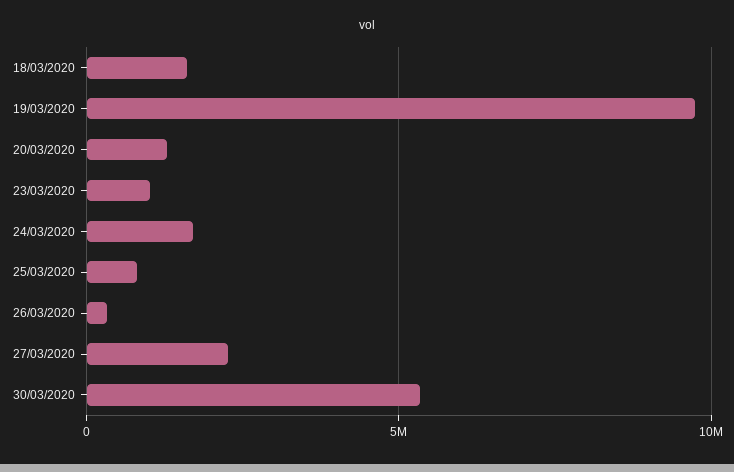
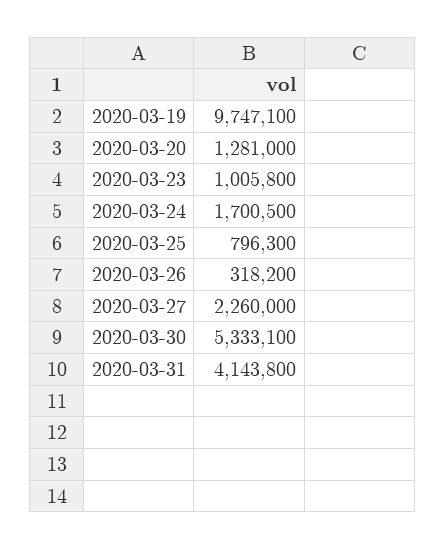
18/03/2020: 1500000 -> none
2020-03-31: none -> 4143800

